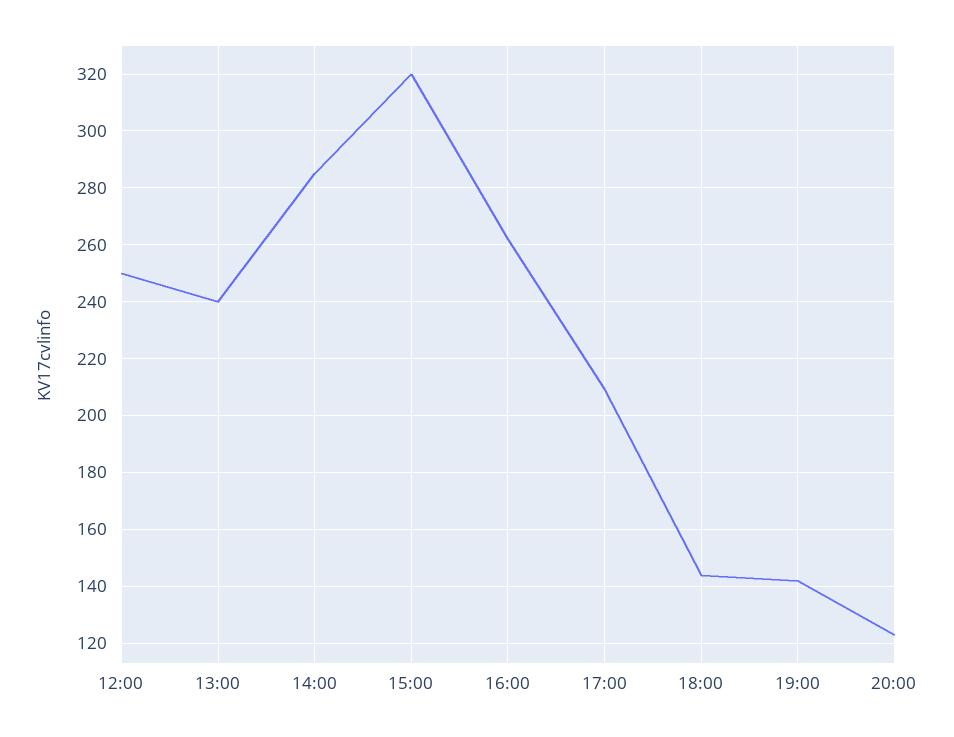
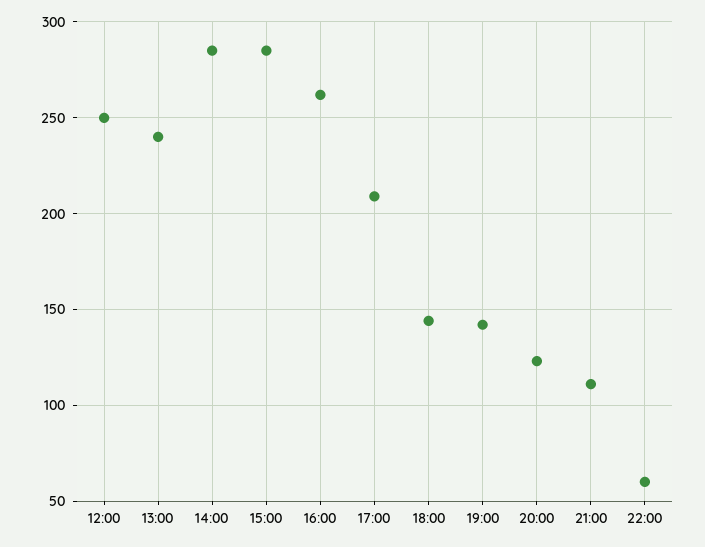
15:00: 320 -> 285
21:00: none -> 110
22:00: none -> 60

